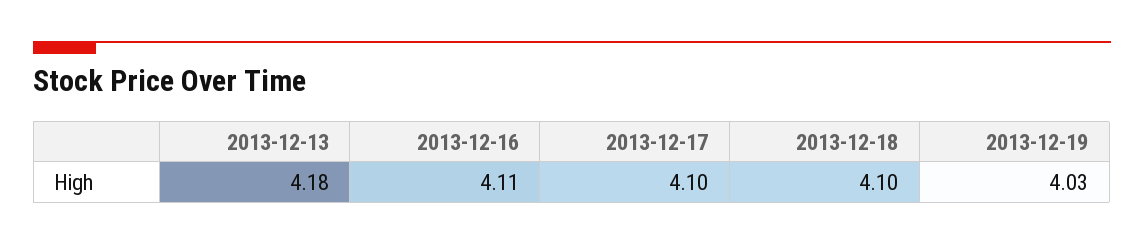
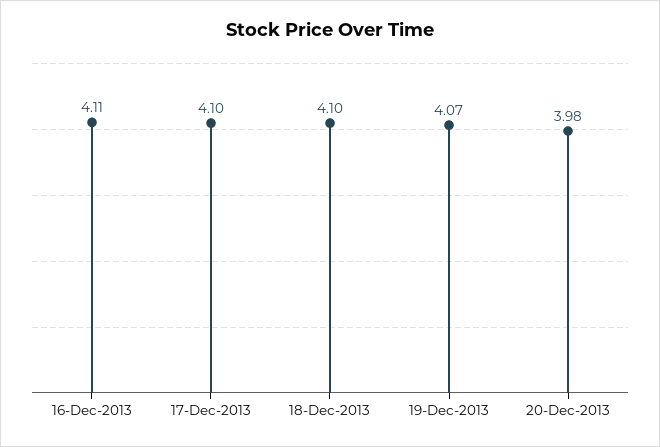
2013-12-13: 4.18 -> none
2013-12-19: 4.03 -> 4.07
20-Dec-2013: none -> 3.98

